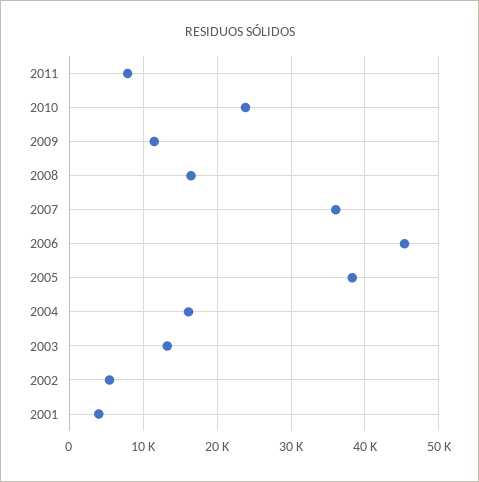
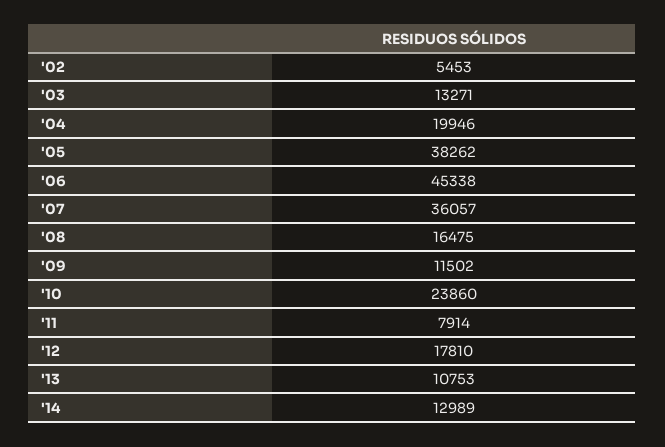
2004: 16000 -> 19946
2001: 4000 -> none
'12: none -> 17810
'13: none -> 10753
'14: none -> 12989

